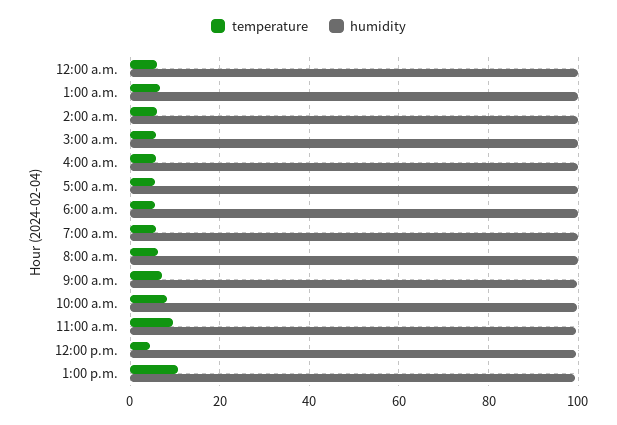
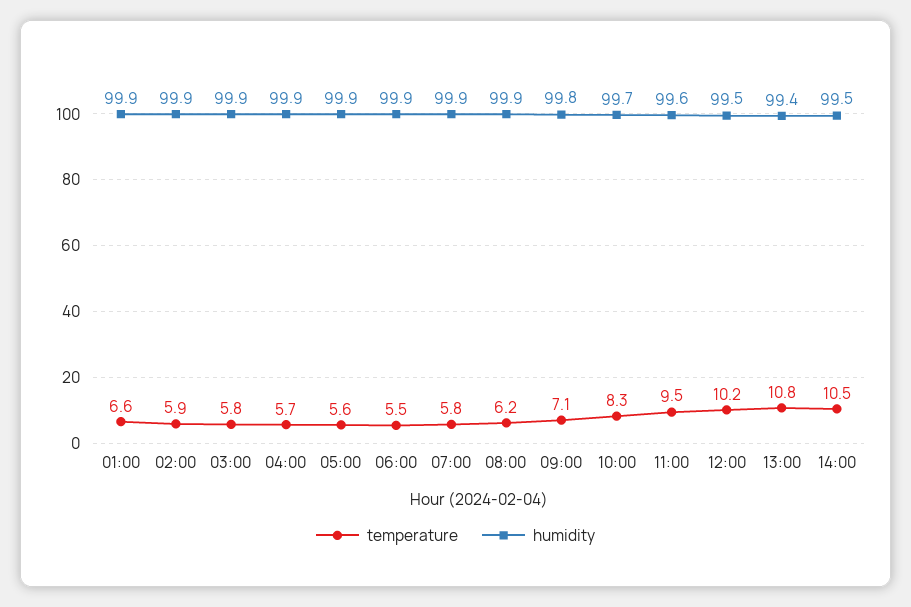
temperature, 12:00 a.m.: 6 -> none
humidity, 12:00 a.m.: 100 -> none
temperature, 12:00 p.m.: 4 -> 10.2
temperature, 14:00: none -> 10.5
humidity, 14:00: none -> 99.5

